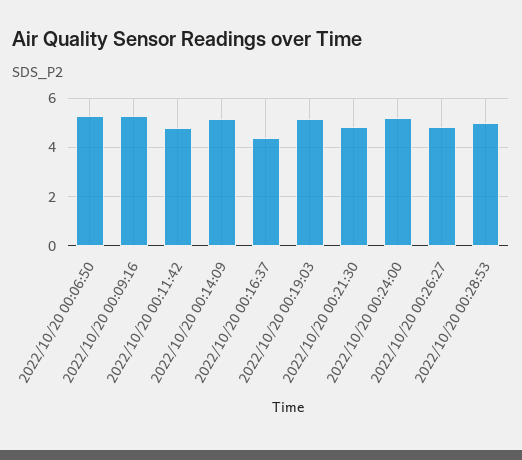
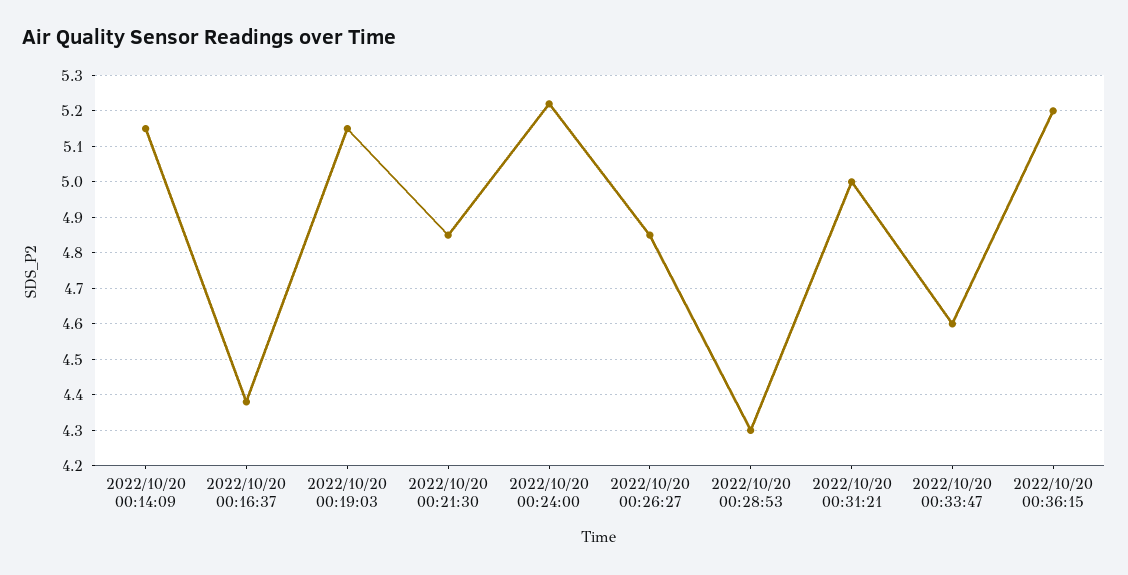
2022/10/20 00:06:50: 5.25 -> none
2022/10/20 00:09:16: 5.25 -> none
2022/10/20 00:11:42: 4.75 -> none
2022/10/20 00:28:53: 5 -> 4.3
2022/10/20 00:31:21: none -> 5
2022/10/20 00:33:47: none -> 4.6
2022/10/20 00:36:15: none -> 5.2

